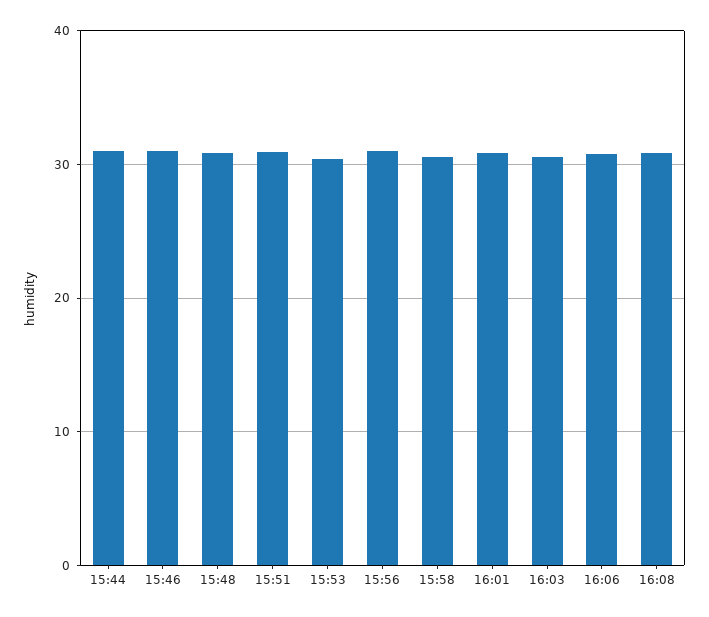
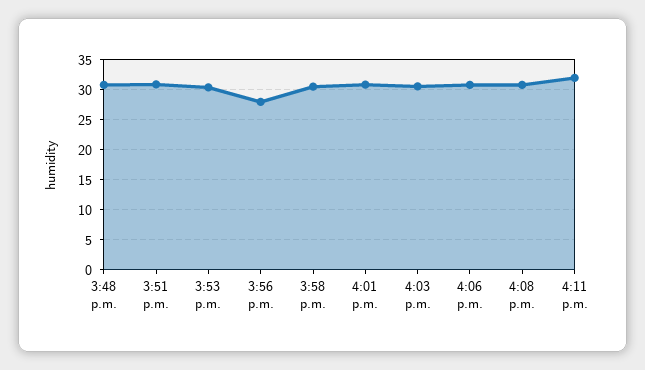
15:44: 31 -> none
15:46: 31 -> none
15:56: 31 -> 28
4:11 p.m.: none -> 32

